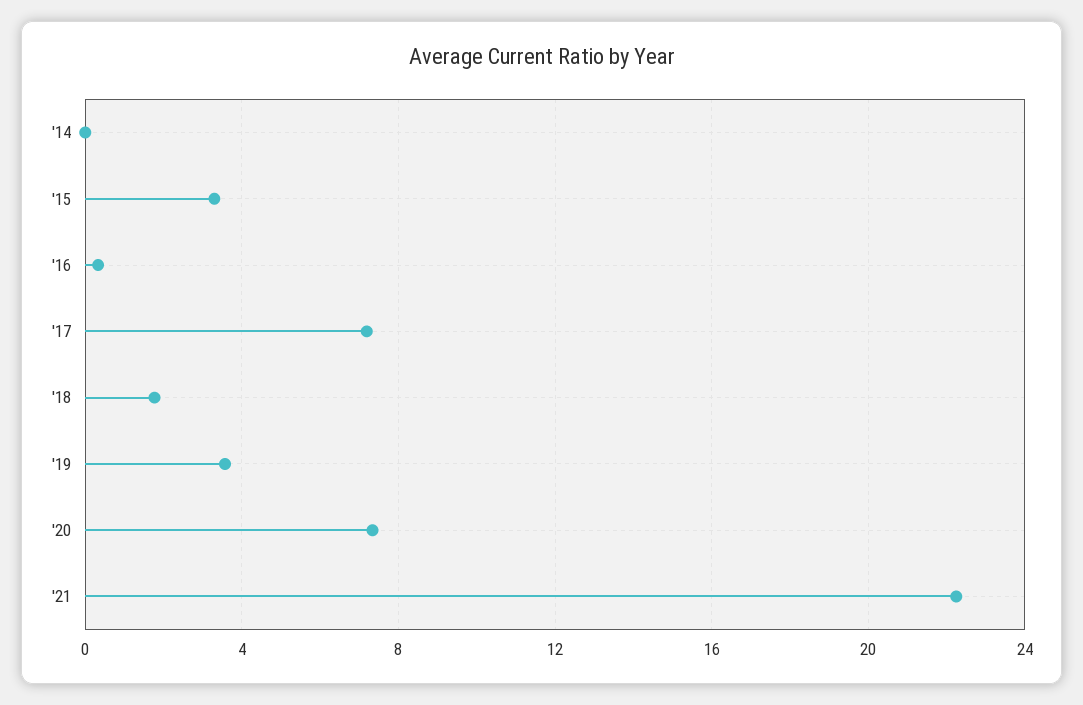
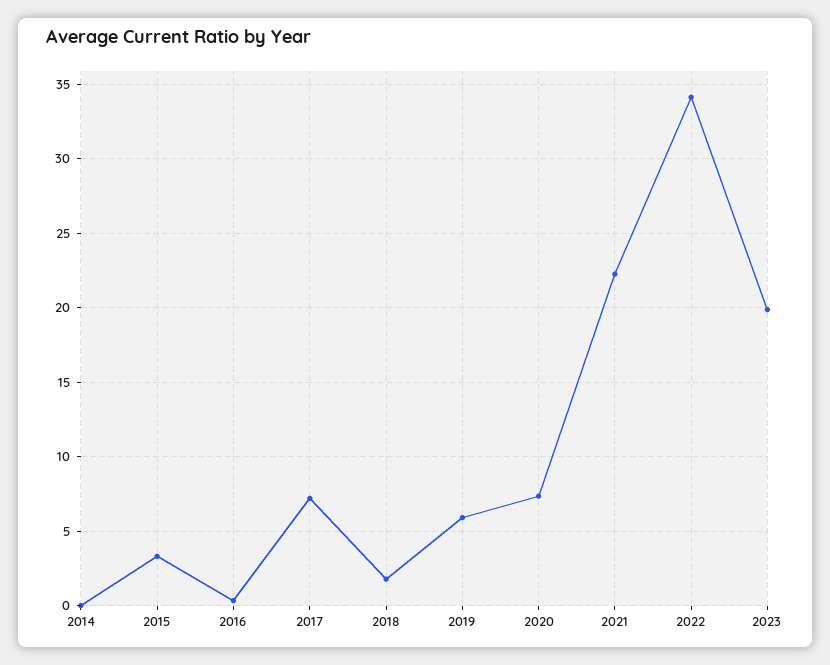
'19: 3.5 -> 6
2022: none -> 34
2023: none -> 20

